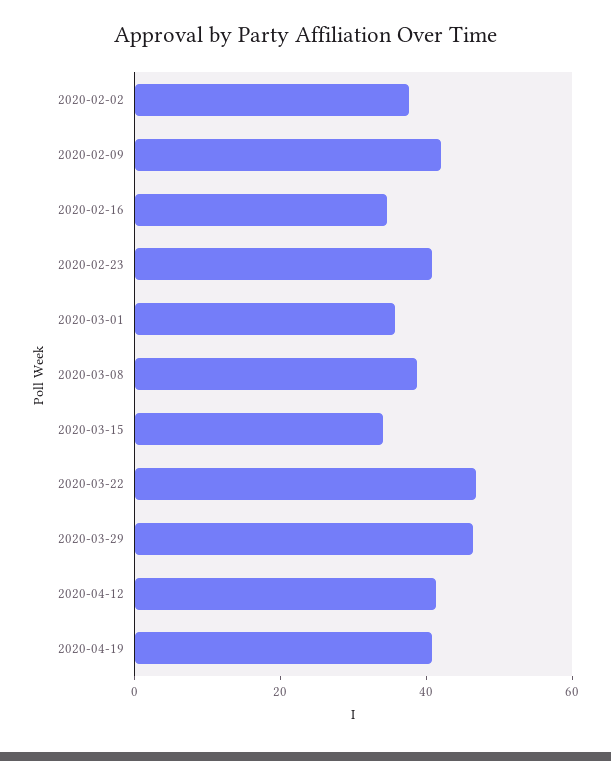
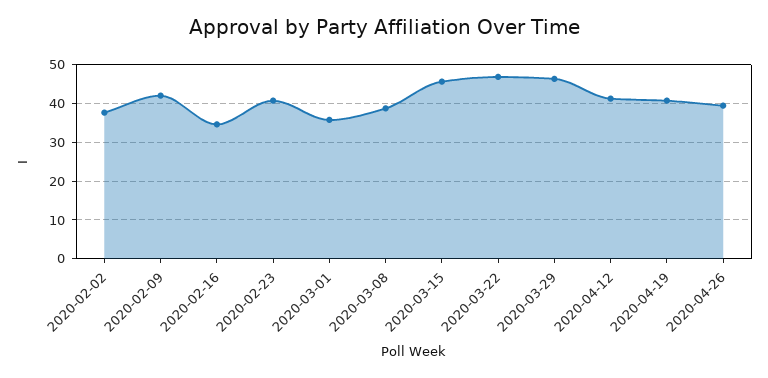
2020-03-15: 35 -> 46
2020-04-26: none -> 40

